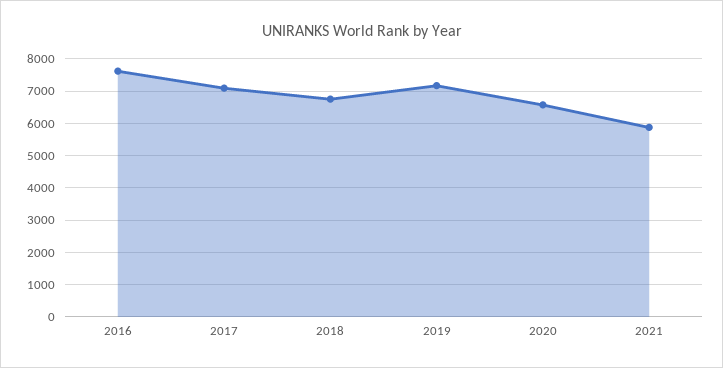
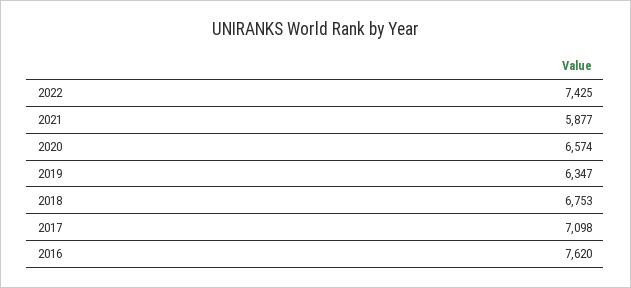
2019: 7200 -> 6347
2022: none -> 7425

